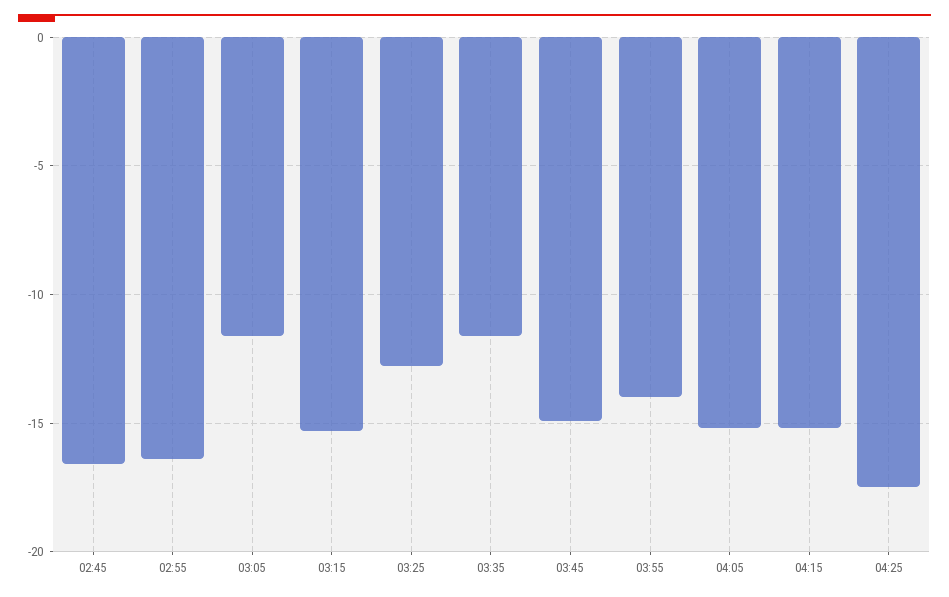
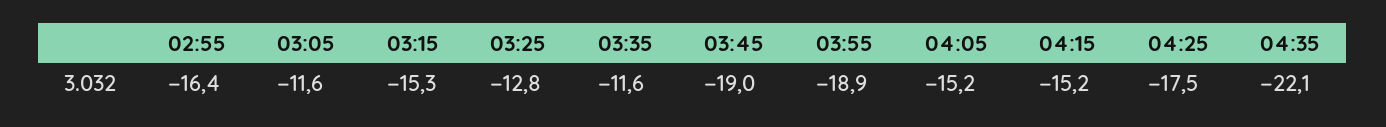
02:45: -16.5 -> none
03:45: -15 -> -19
03:55: -14 -> -18.9
04:35: none -> -22.1

